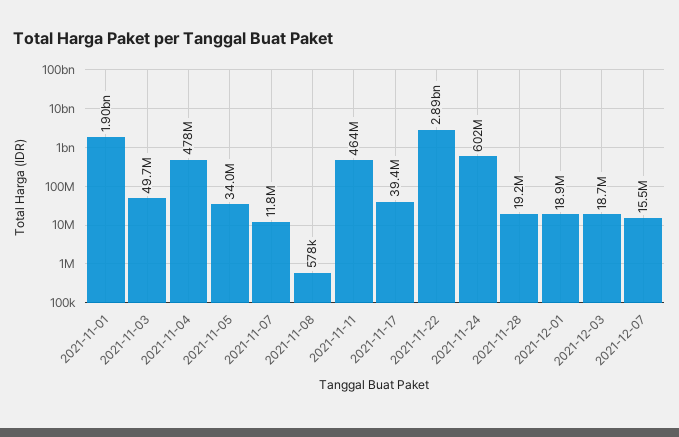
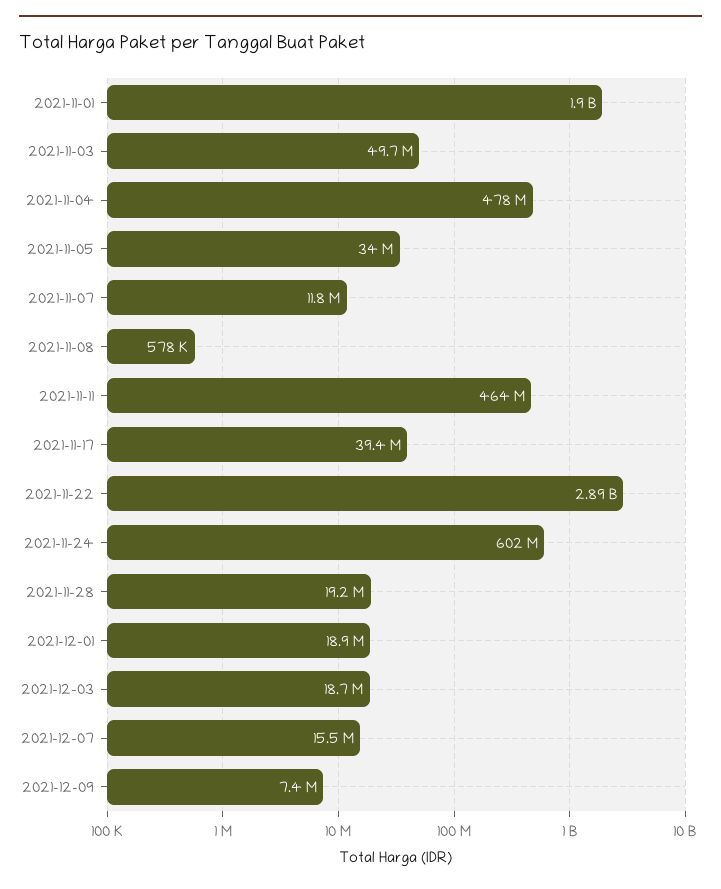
2021-12-09: none -> 7400000

